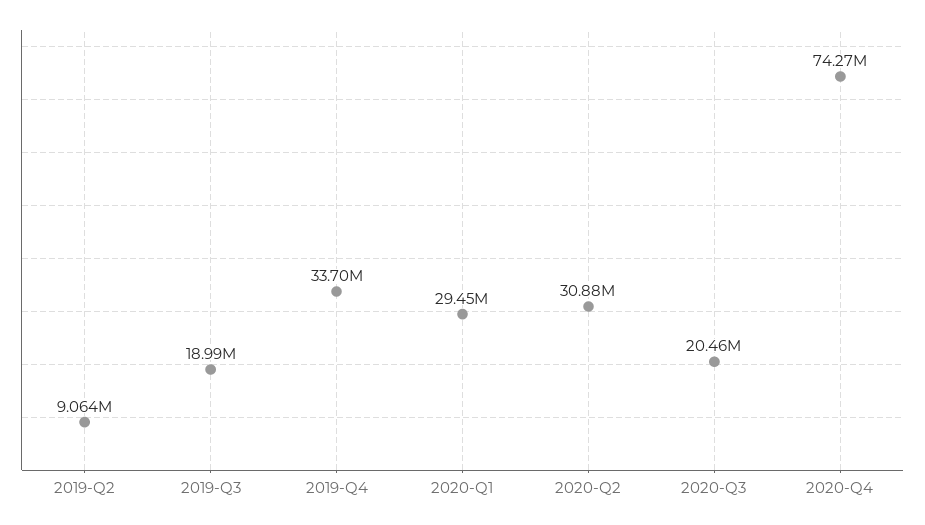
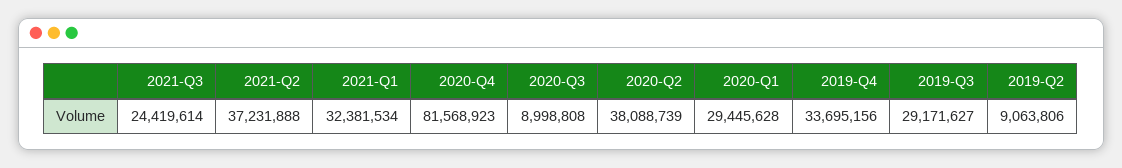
2019-Q3: 18990000 -> 29171627
2020-Q2: 30880000 -> 38088739
2020-Q3: 20460000 -> 8998808
2020-Q4: 74270000 -> 81568923
2021-Q3: none -> 24419614
2021-Q2: none -> 37231888
2021-Q1: none -> 32381534

